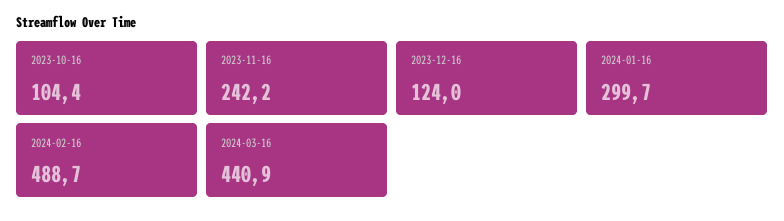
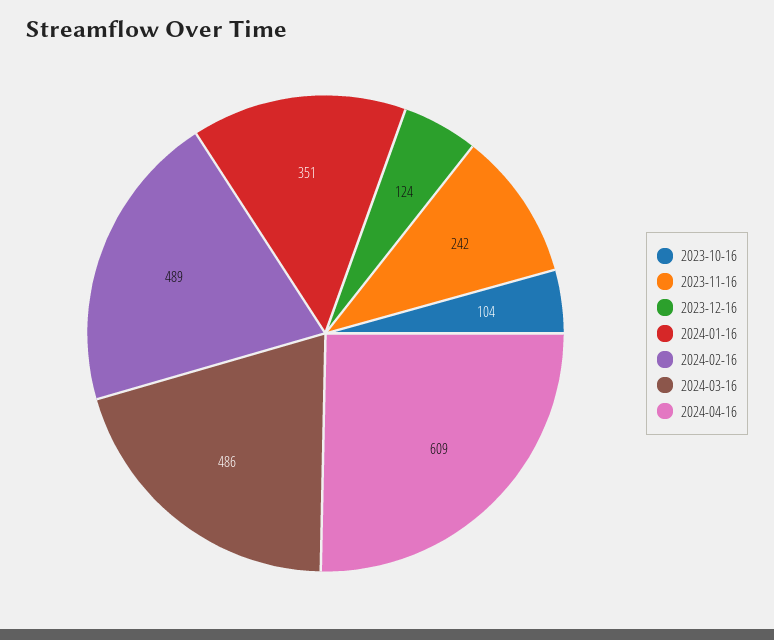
2024-01-16: 299.7 -> 351
2024-03-16: 440.9 -> 486
2024-04-16: none -> 609

